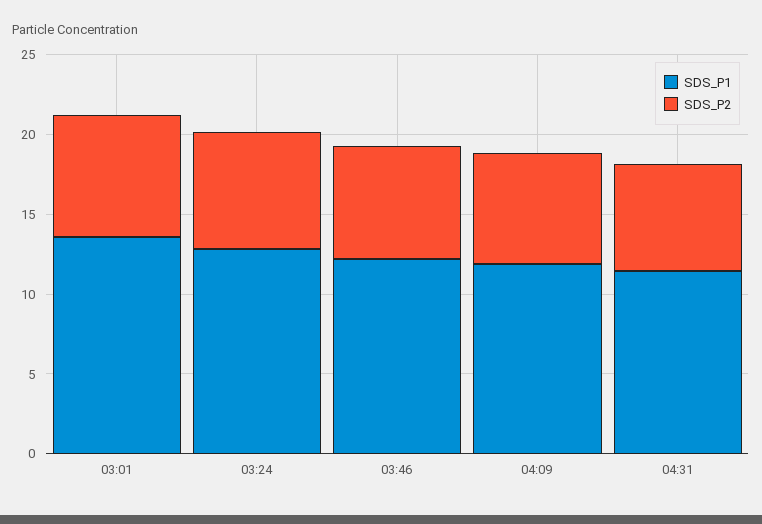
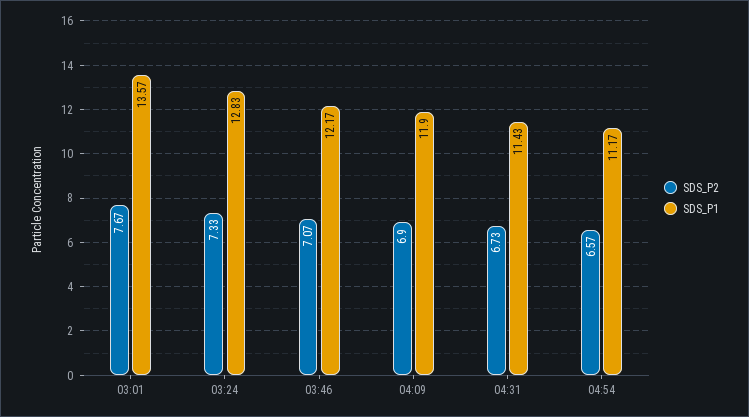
SDS_P2, 04:54: none -> 6.57
SDS_P1, 04:54: none -> 11.17

